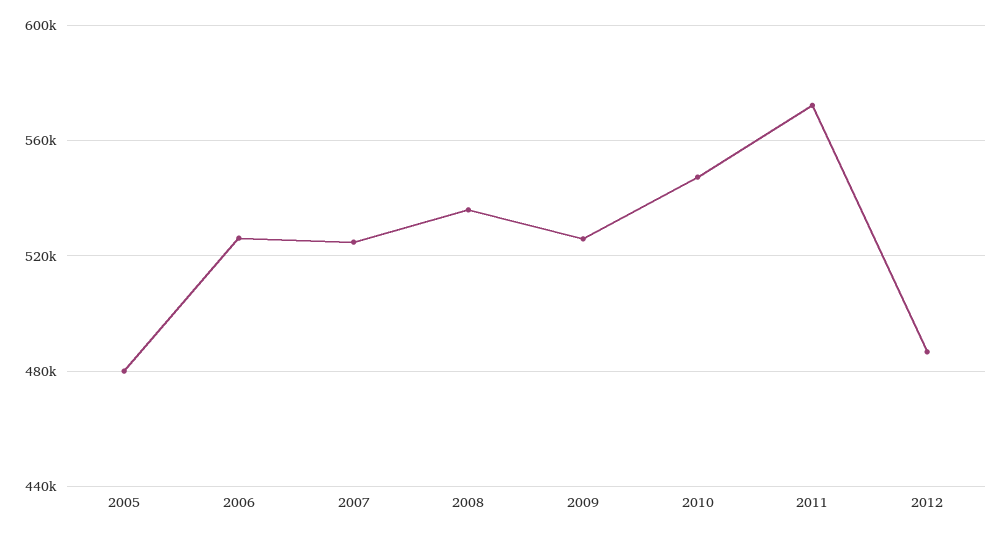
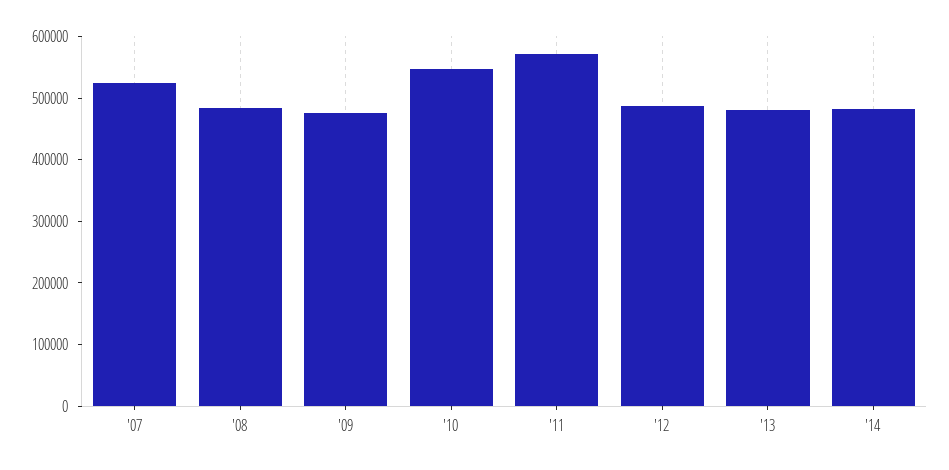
2005: 480000 -> none
2006: 525000 -> none
2008: 535000 -> 480000
2009: 525000 -> 480000
'13: none -> 480000
'14: none -> 480000

